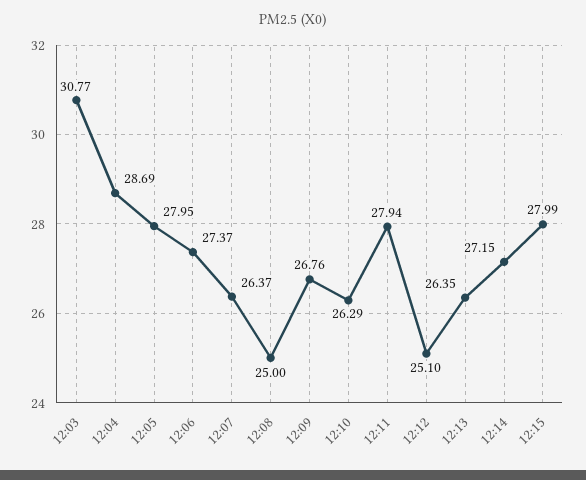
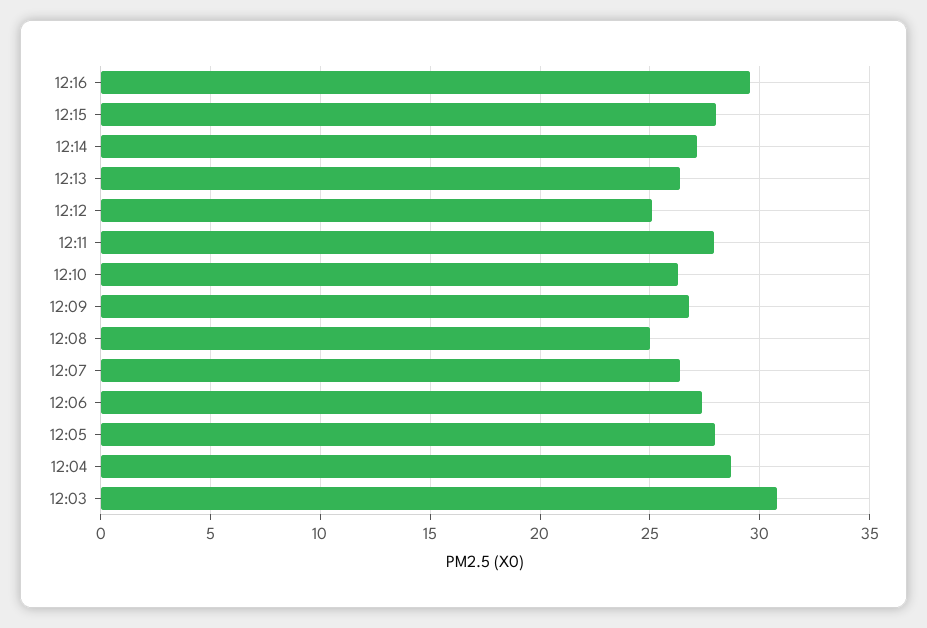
12:16: none -> 29.5

